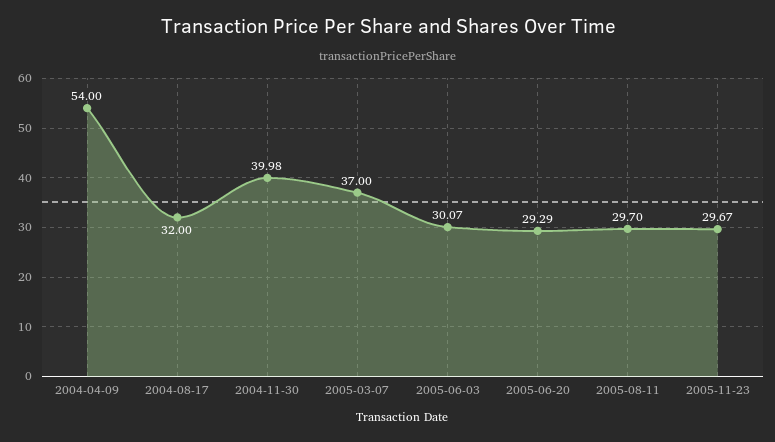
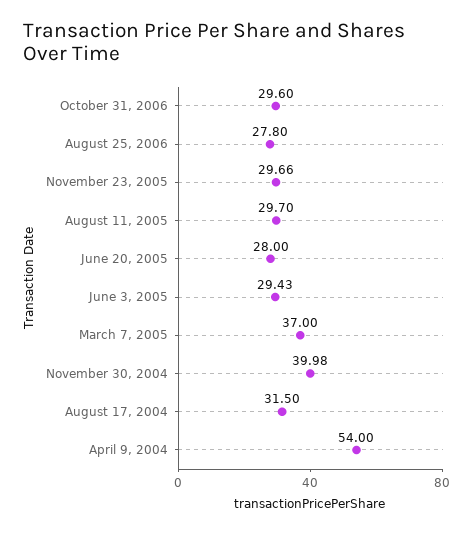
2004-08-17: 32 -> 31.5
2005-06-03: 30.07 -> 29.43
2005-06-20: 29.29 -> 28
2005-11-23: 29.67 -> 29.66
October 31, 2006: none -> 29.6
August 25, 2006: none -> 27.8

